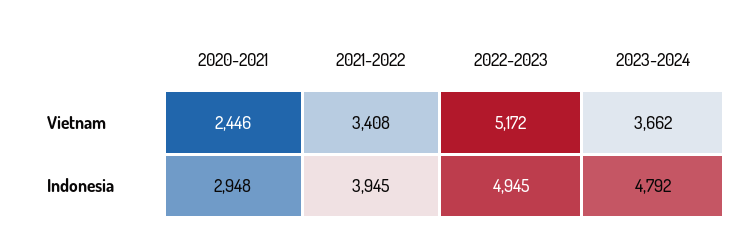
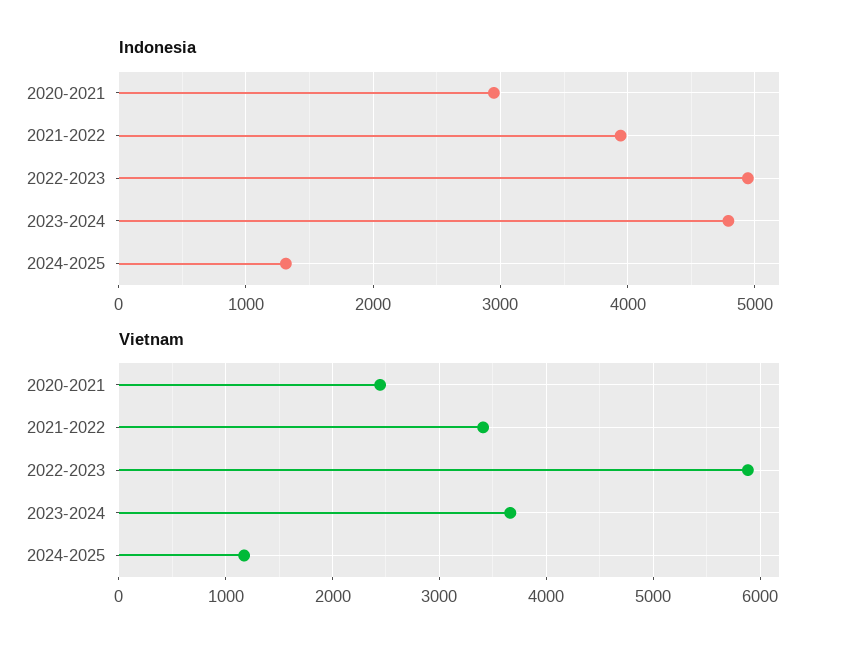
Vietnam, 2022-2023: 5172 -> 5900
Indonesia, 2024-2025: none -> 1300
Vietnam, 2024-2025: none -> 1200

